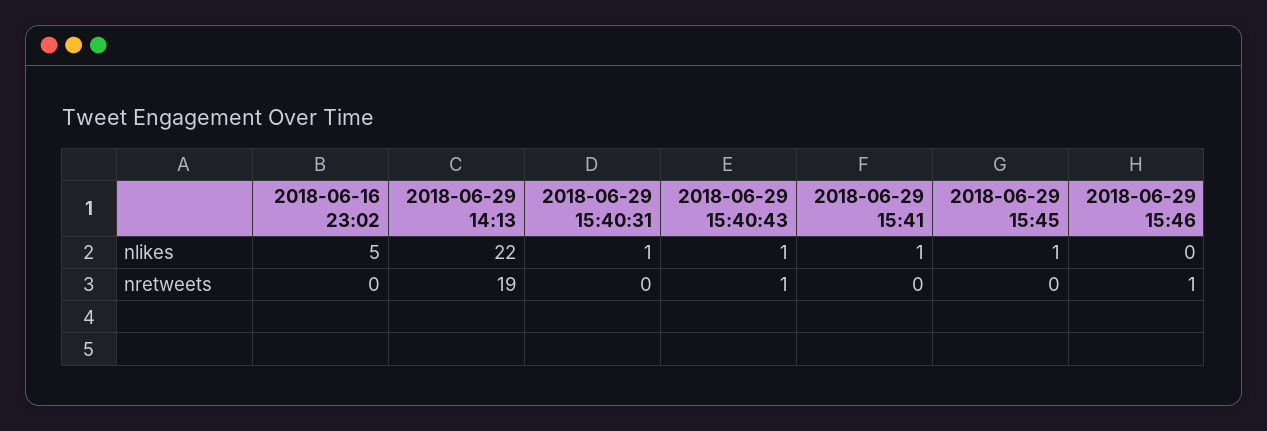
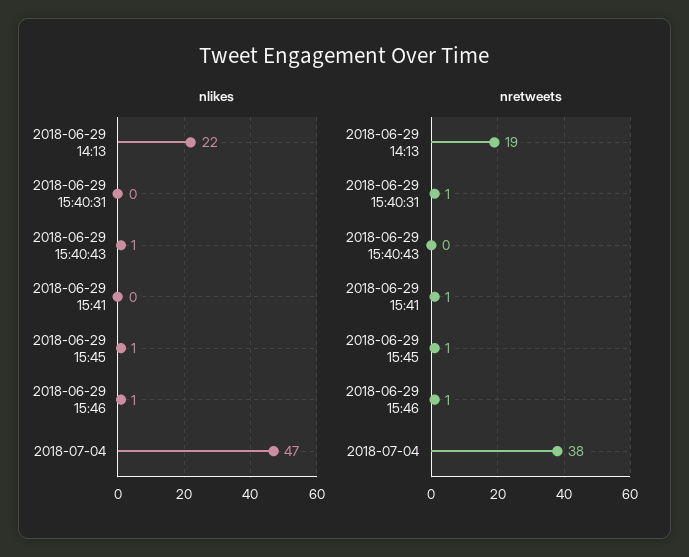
nlikes, 2018-06-16 23:02: 5 -> none
nlikes, 2018-06-29 15:40:31: 1 -> 0
nlikes, 2018-06-29 15:41: 1 -> 0
nlikes, 2018-06-29 15:46: 0 -> 1
nretweets, 2018-06-16 23:02: 0 -> none
nretweets, 2018-06-29 15:40:31: 0 -> 1
nretweets, 2018-06-29 15:40:43: 1 -> 0
nretweets, 2018-06-29 15:41: 0 -> 1
nretweets, 2018-06-29 15:45: 0 -> 1
nlikes, 2018-07-04: none -> 47
nretweets, 2018-07-04: none -> 38

